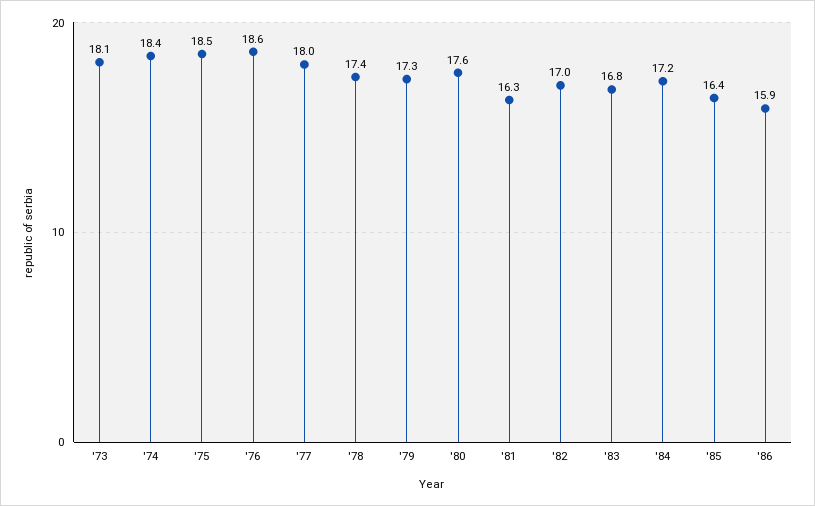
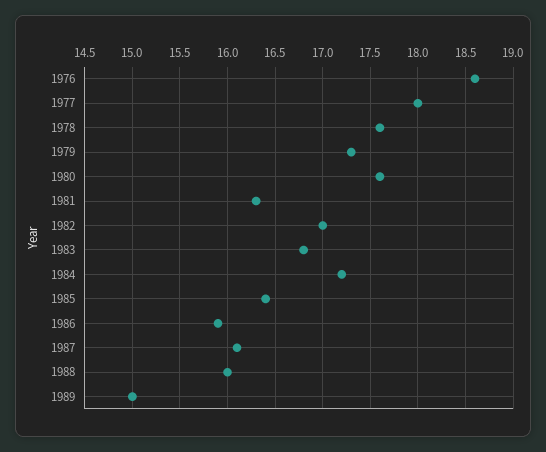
'73: 18.1 -> none
'74: 18.4 -> none
'75: 18.5 -> none
'78: 17.4 -> 17.6
1987: none -> 16.1
1988: none -> 16
1989: none -> 15

